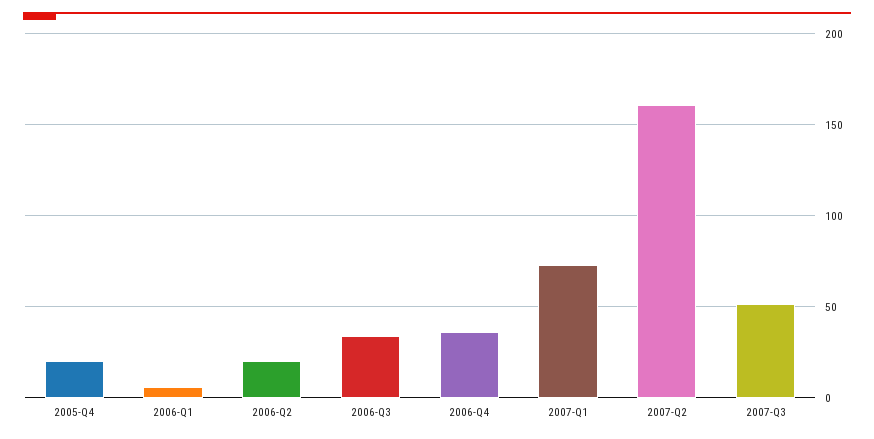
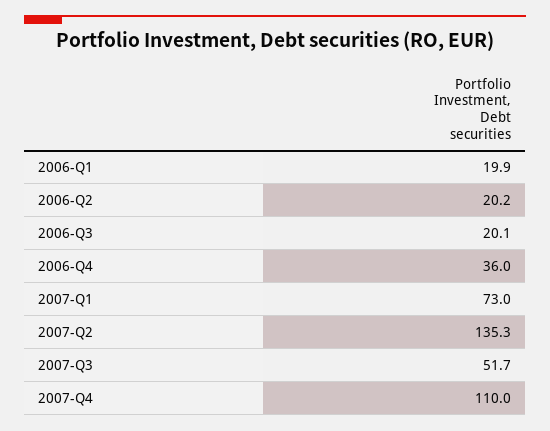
2005-Q4: 20 -> none
2006-Q1: 5 -> 19.9
2006-Q3: 35 -> 20.1
2007-Q2: 160 -> 135.3
2007-Q4: none -> 110

